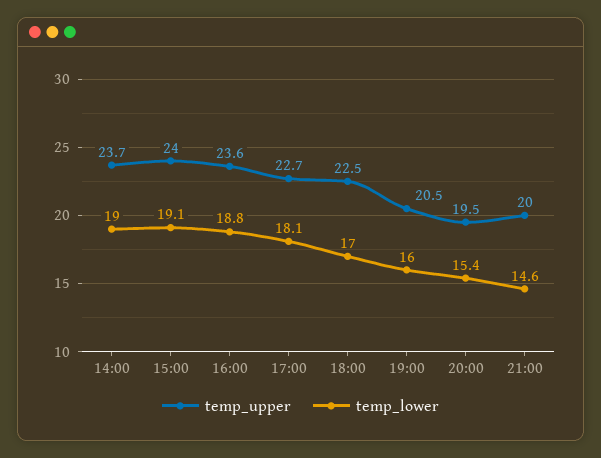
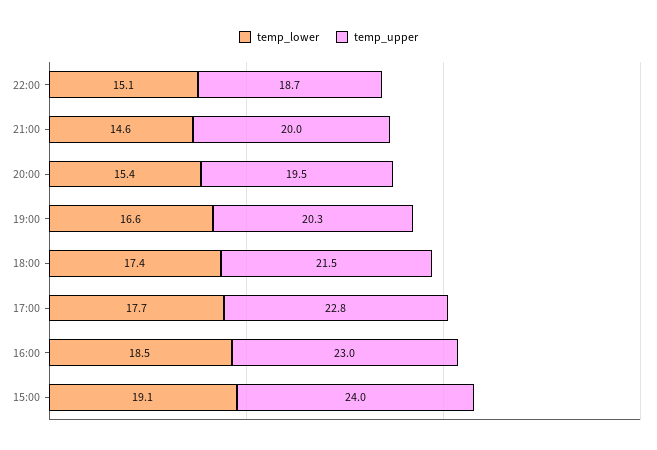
temp_upper, 14:00: 23.7 -> none
temp_lower, 14:00: 19 -> none
temp_upper, 16:00: 23.6 -> 23
temp_lower, 16:00: 18.8 -> 18.5
temp_upper, 17:00: 22.7 -> 22.8
temp_lower, 17:00: 18.1 -> 17.7
temp_upper, 18:00: 22.5 -> 21.5
temp_lower, 18:00: 17 -> 17.4
temp_upper, 19:00: 20.5 -> 20.3
temp_lower, 19:00: 16 -> 16.6
temp_lower, 22:00: none -> 15.1
temp_upper, 22:00: none -> 18.7

